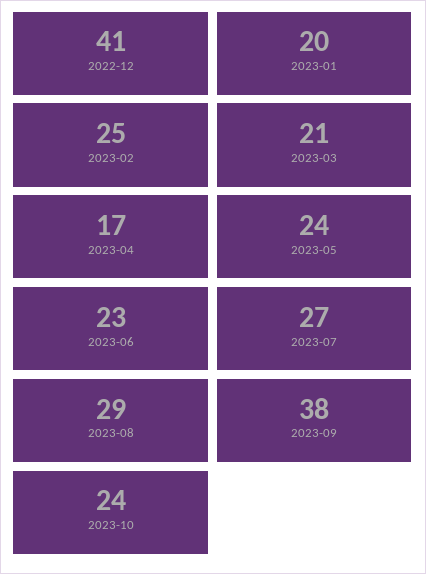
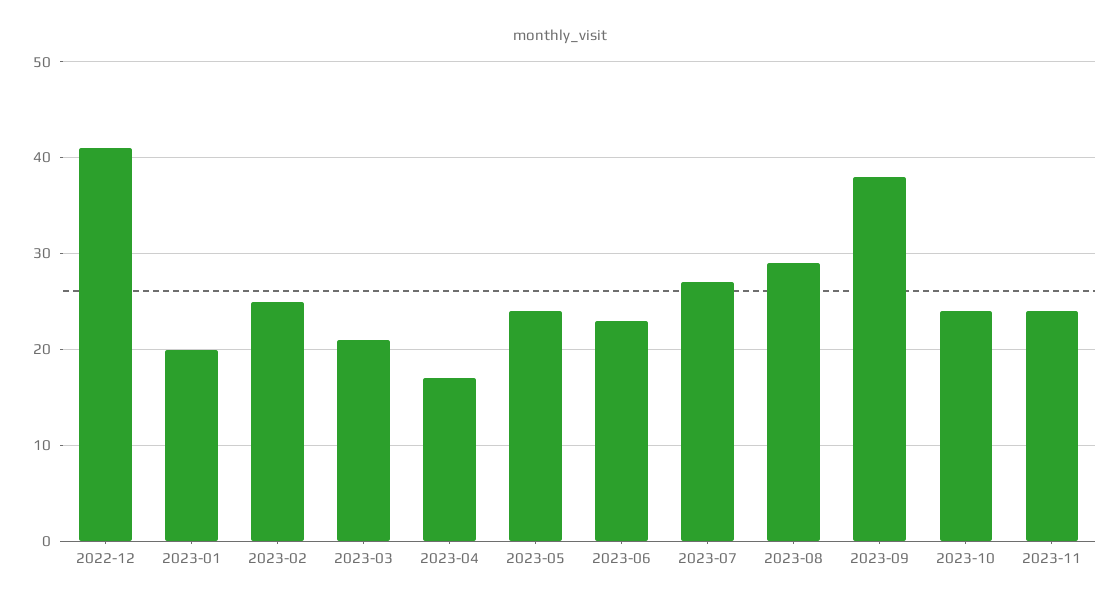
2023-11: none -> 24

